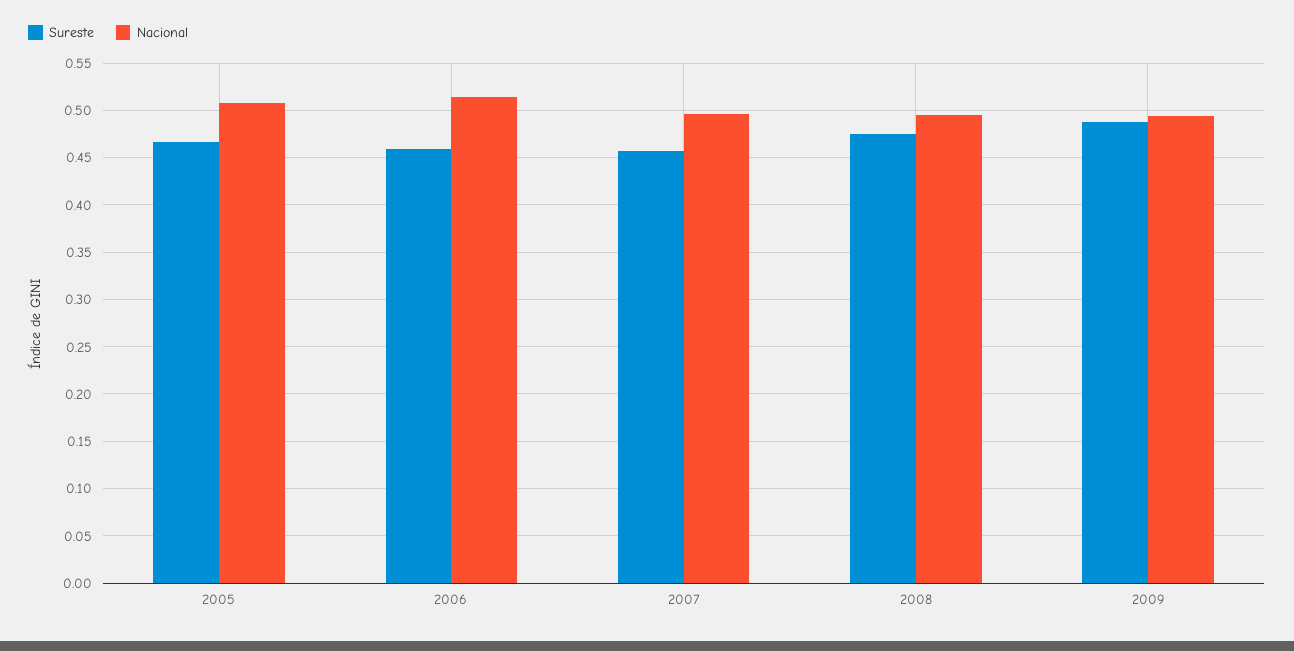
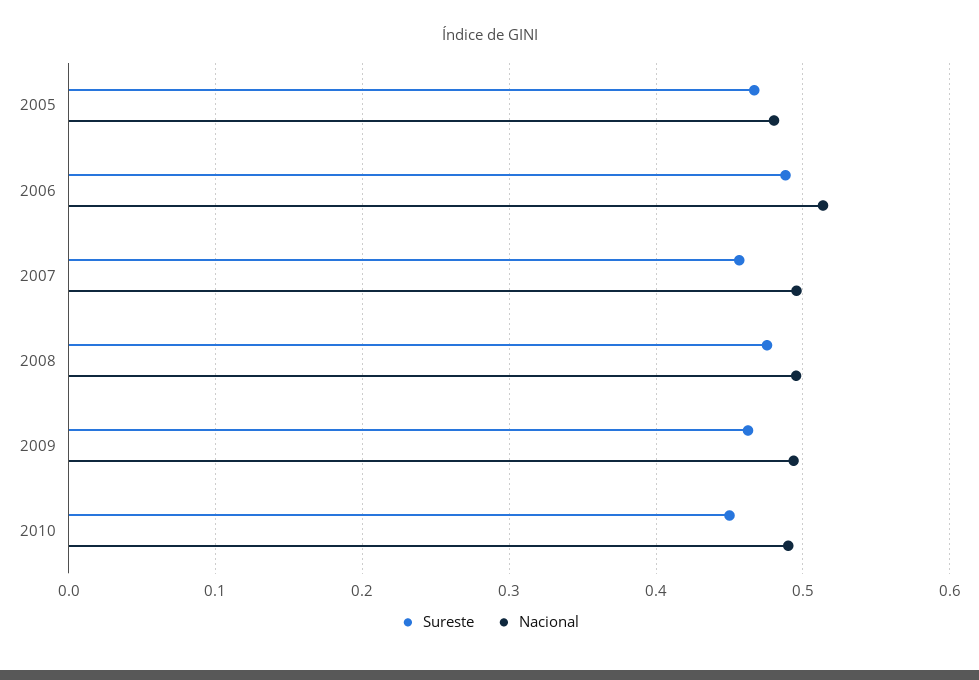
Nacional, 2005: 0.51 -> 0.48
Sureste, 2006: 0.46 -> 0.49
Sureste, 2009: 0.49 -> 0.46
Sureste, 2010: none -> 0.45
Nacional, 2010: none -> 0.49

